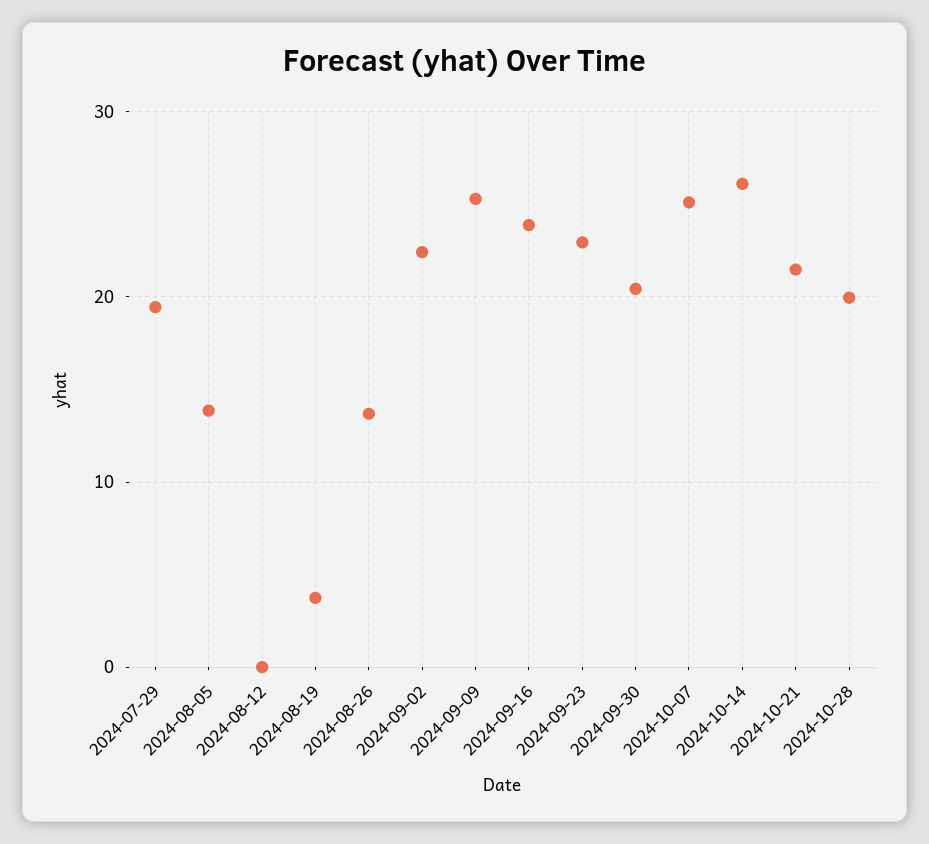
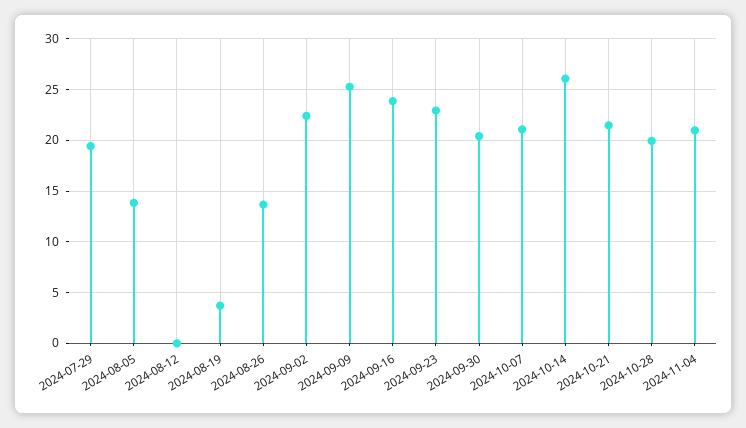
2024-10-07: 25 -> 21
2024-11-04: none -> 21

